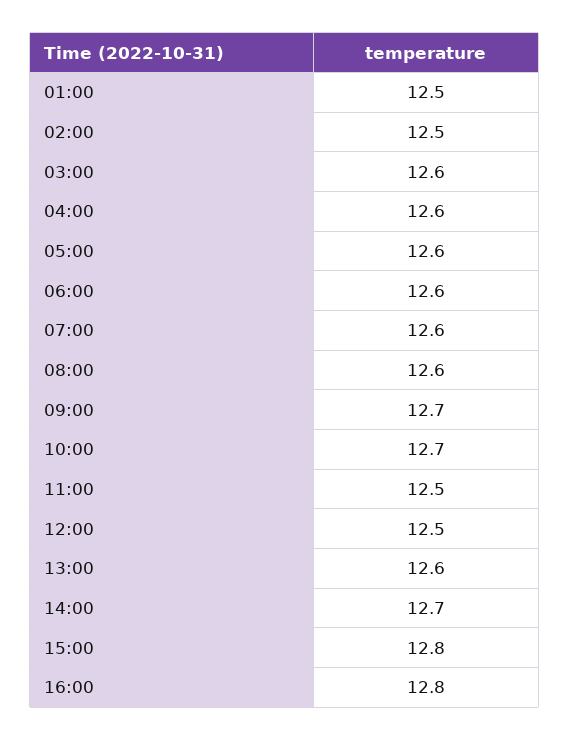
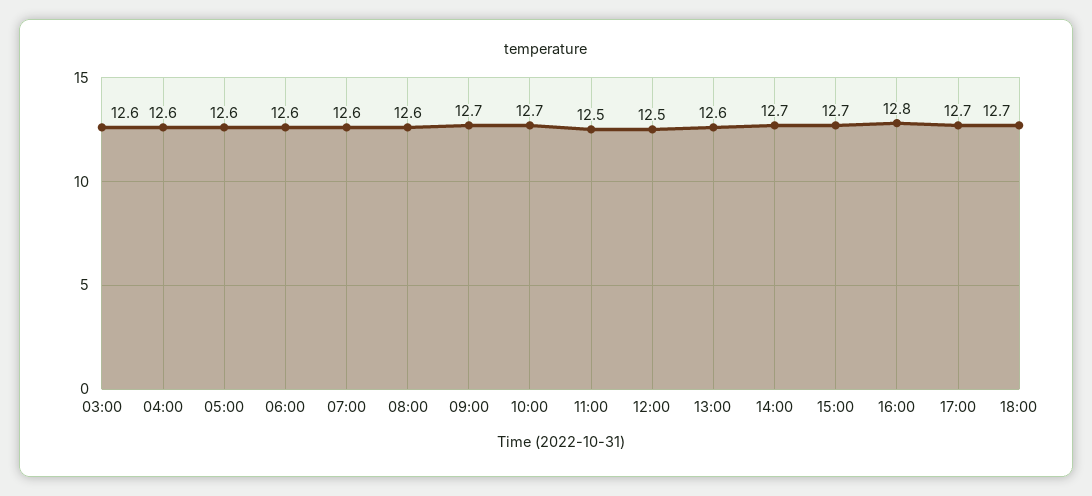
01:00: 12.5 -> none
02:00: 12.5 -> none
15:00: 12.8 -> 12.7
17:00: none -> 12.7
18:00: none -> 12.7

